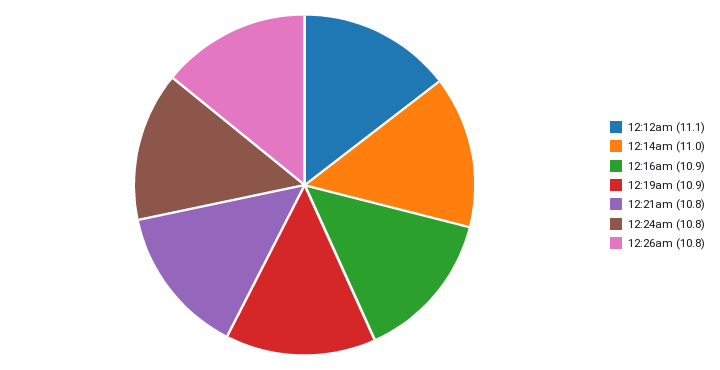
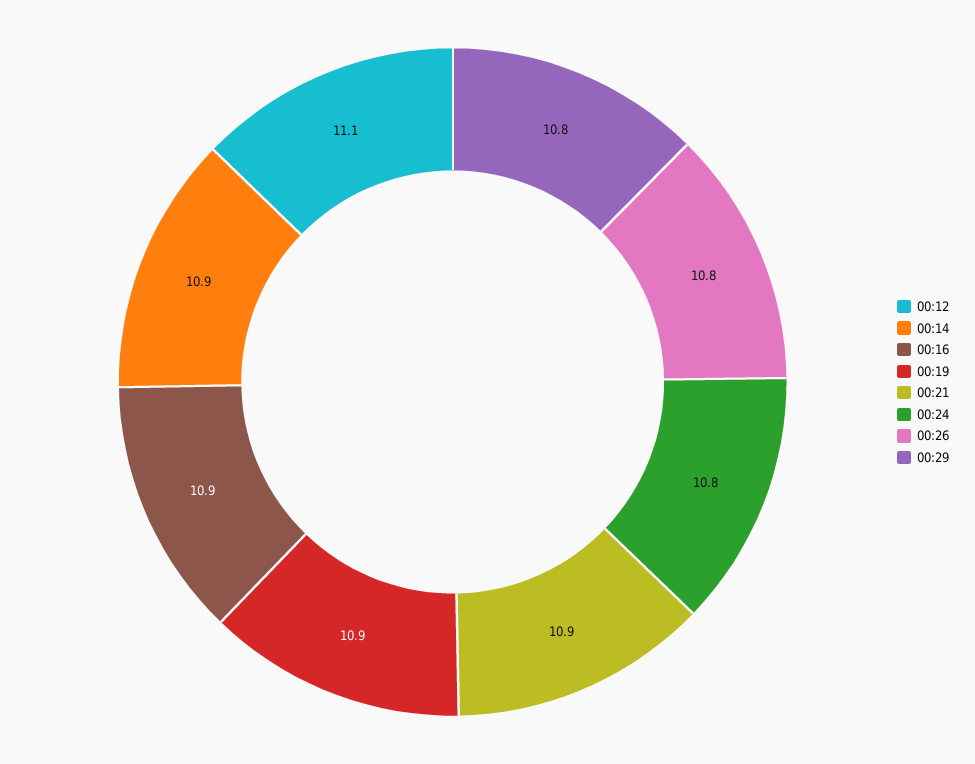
12:14am: 11 -> 10.9
12:21am: 10.8 -> 10.9
00:29: none -> 10.8

